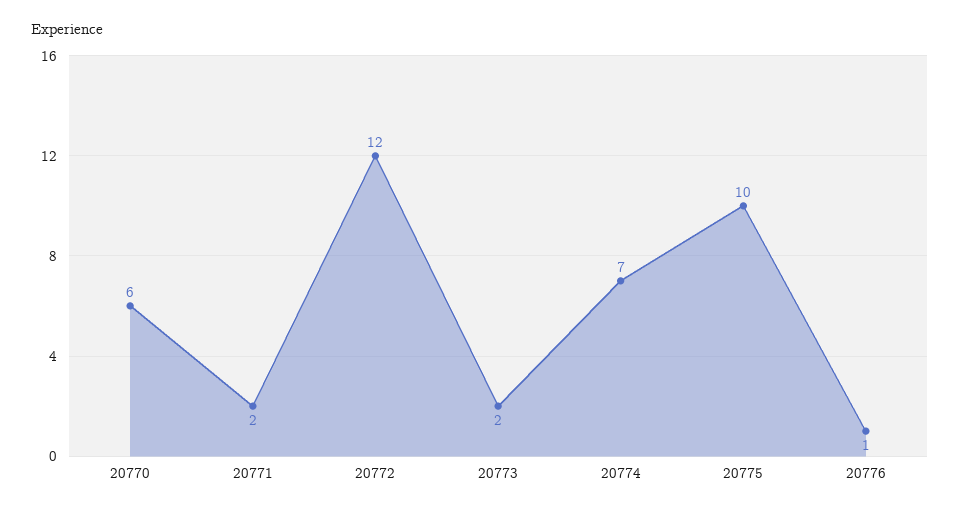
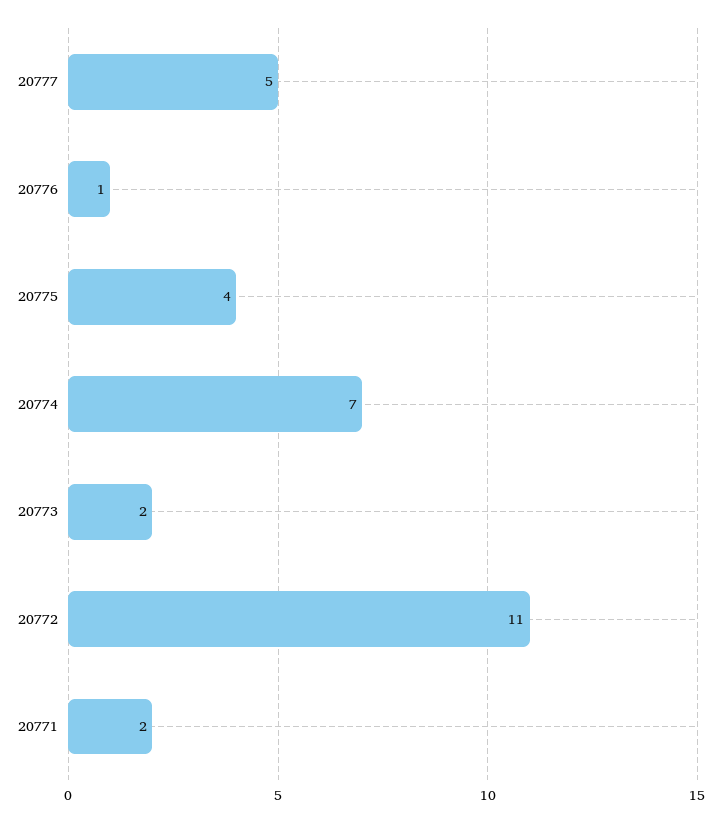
20770: 6 -> none
20772: 12 -> 11
20775: 10 -> 4
20777: none -> 5

